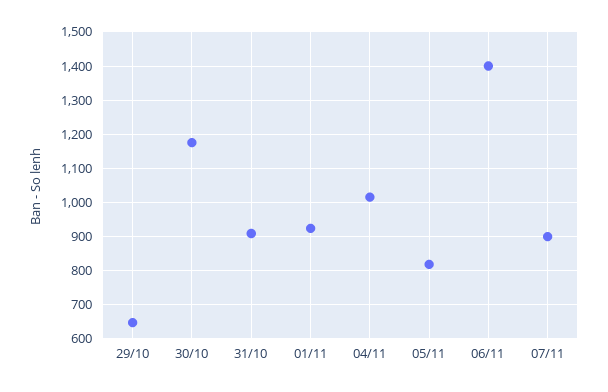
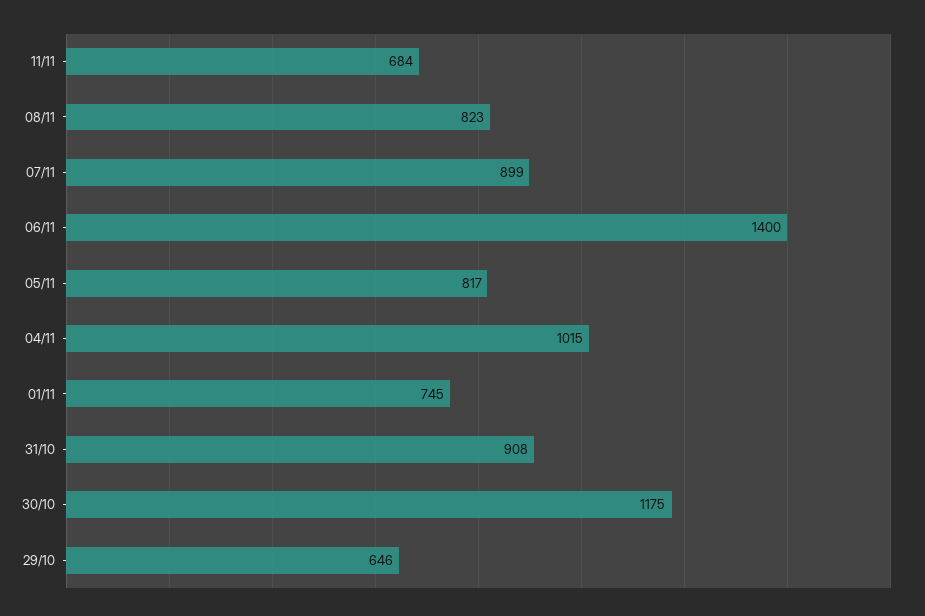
01/11: 920 -> 745
11/11: none -> 684
08/11: none -> 823

